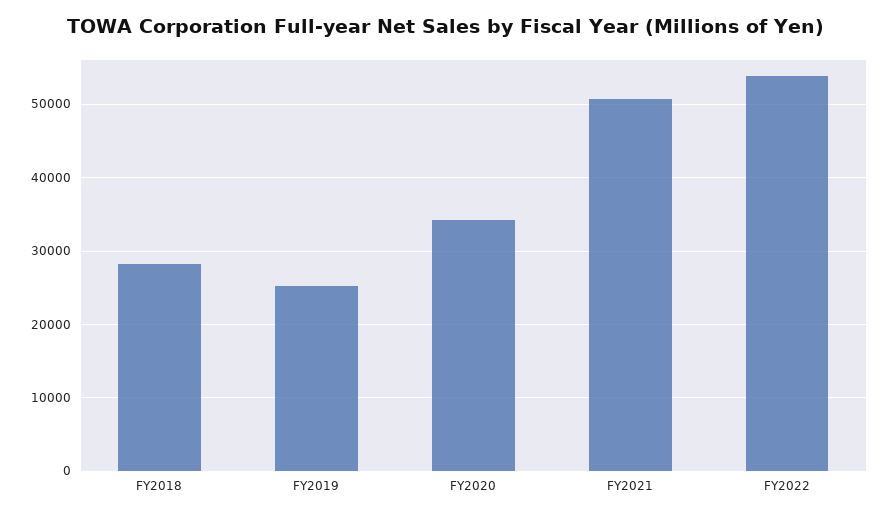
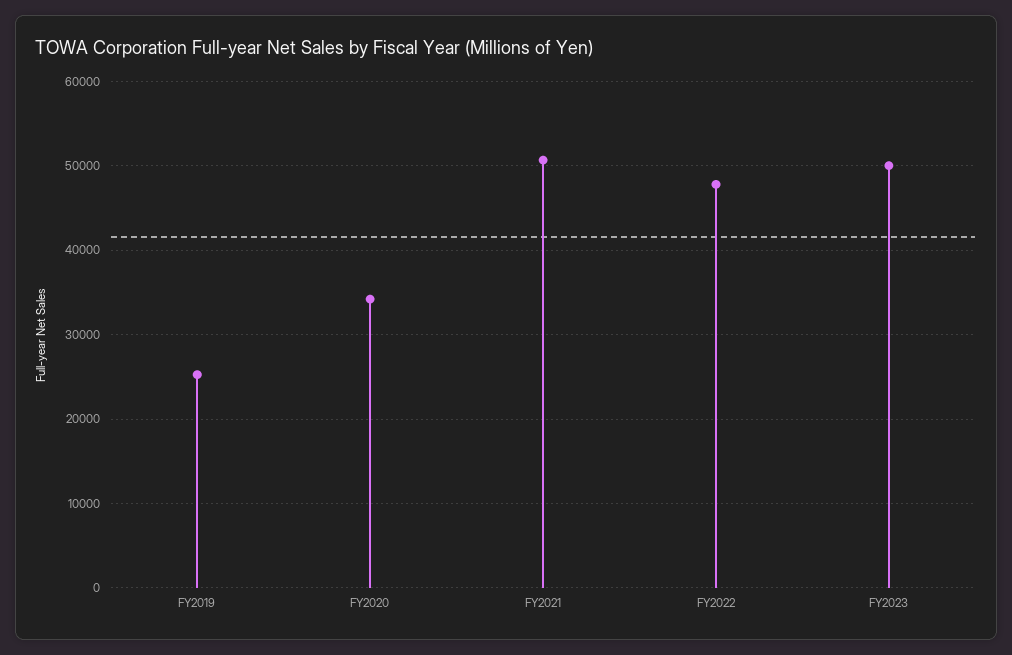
FY2018: 28000 -> none
FY2022: 54000 -> 48000
FY2023: none -> 50000

